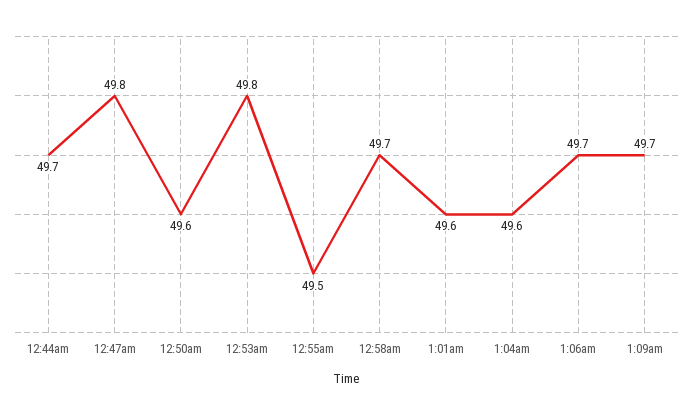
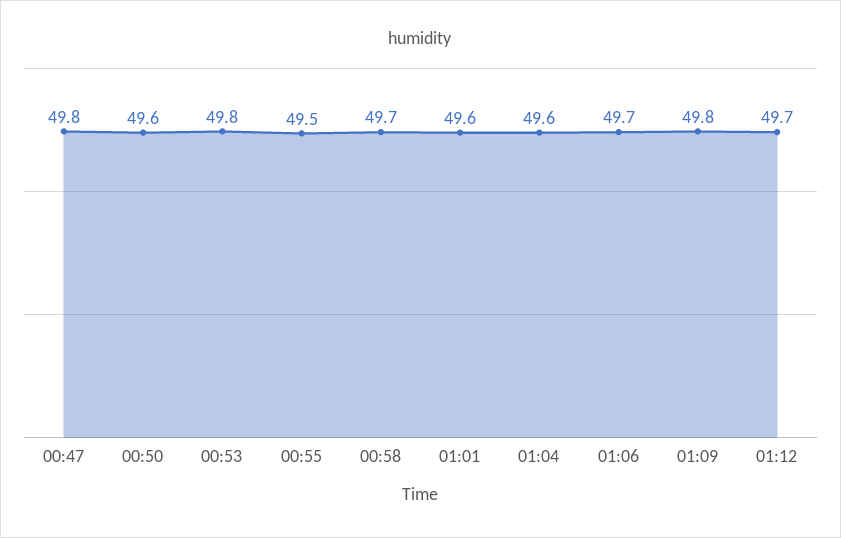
12:44am: 49.7 -> none
1:09am: 49.7 -> 49.8
01:12: none -> 49.7

